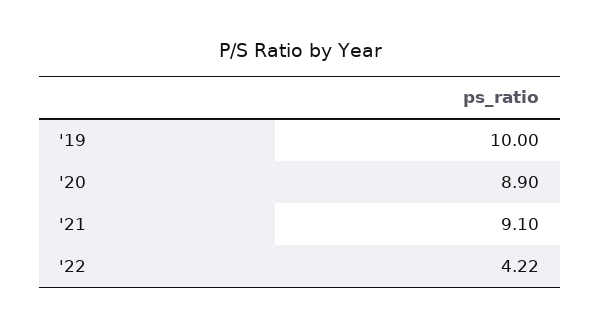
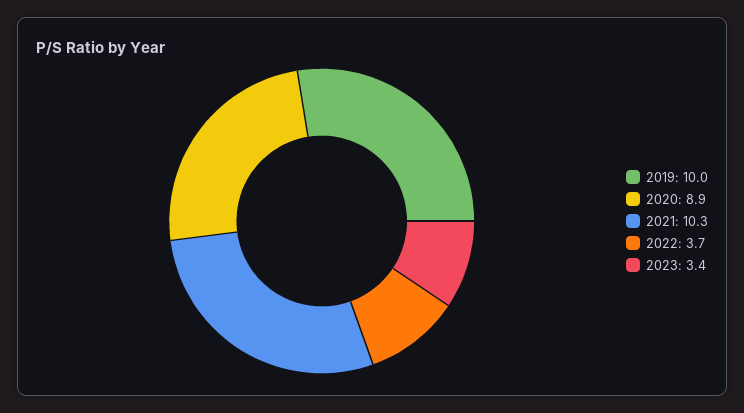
'21: 9.1 -> 10.3
'22: 4.22 -> 3.7
2023: none -> 3.4

